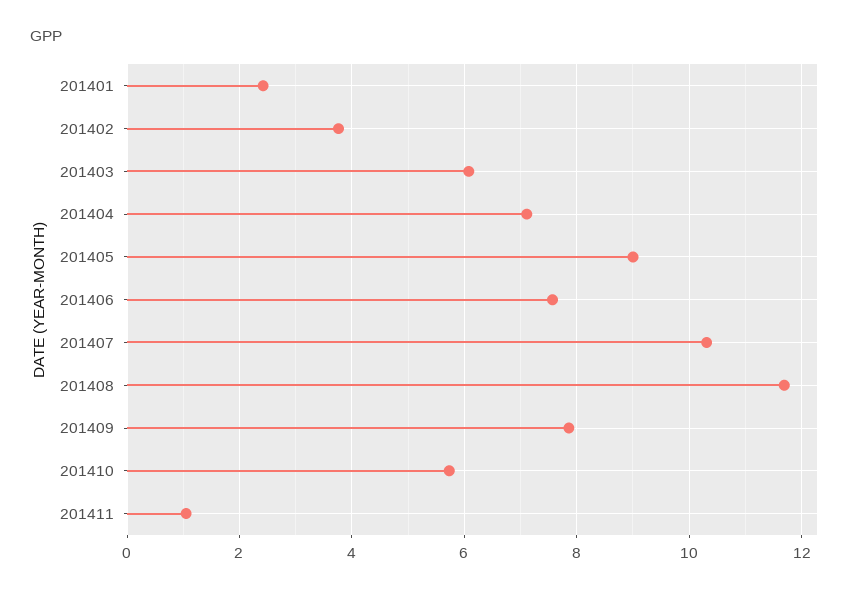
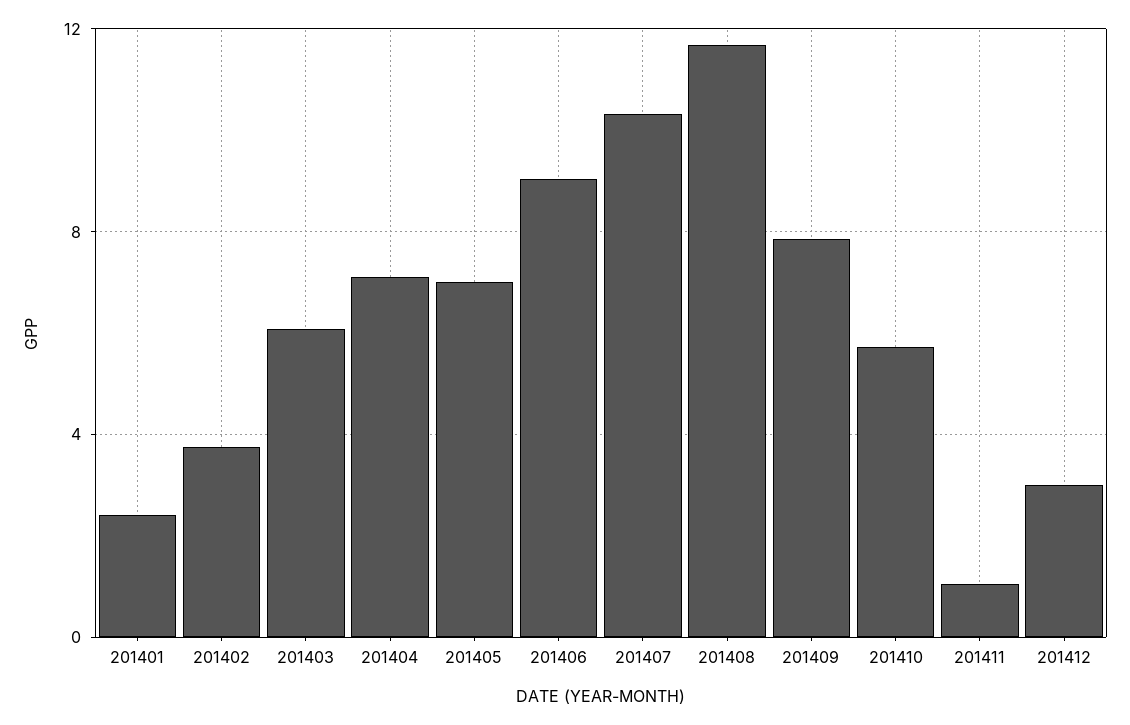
201405: 9 -> 7
201406: 7.6 -> 9
201412: none -> 3

